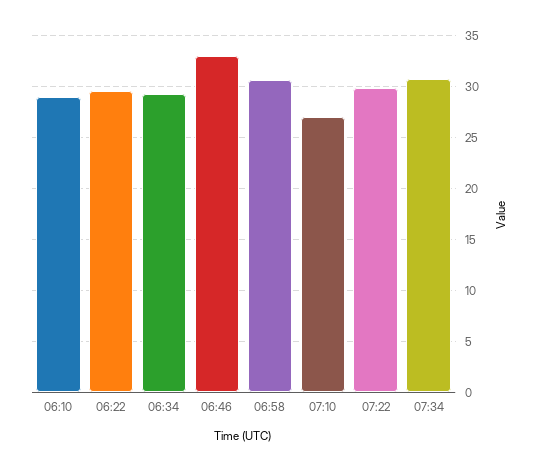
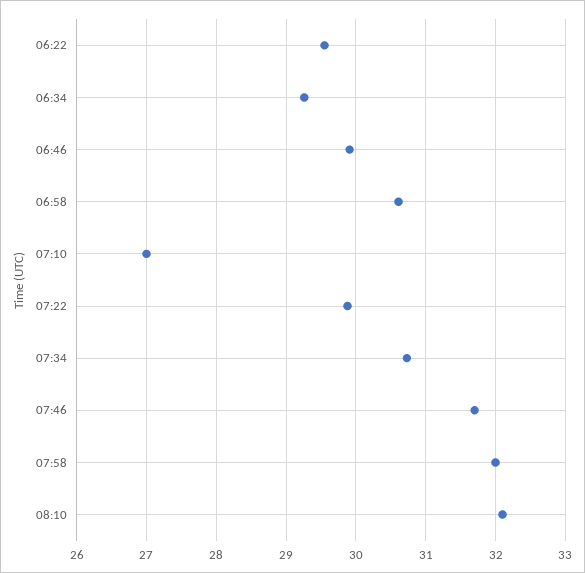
06:10: 29 -> none
06:46: 33 -> 29.9
07:46: none -> 31.7
07:58: none -> 32
08:10: none -> 32.1

